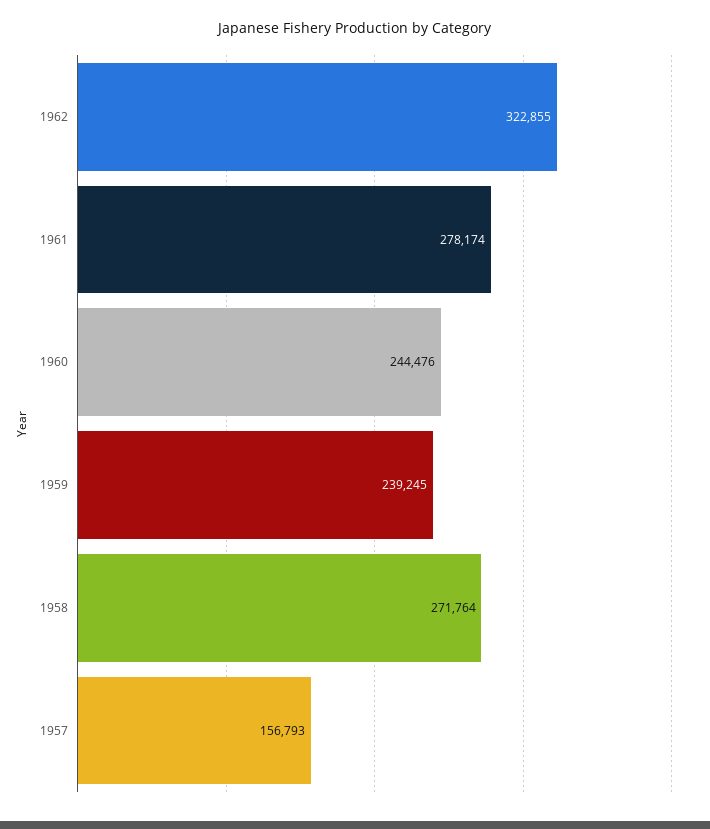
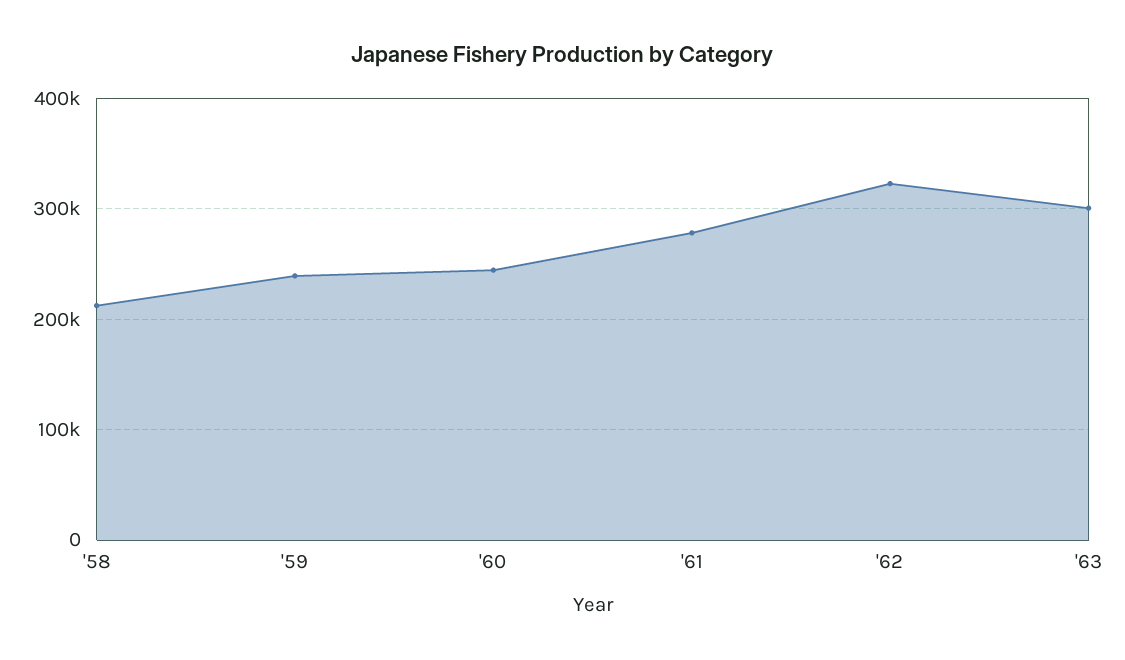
1958: 271764 -> 210000
1957: 156793 -> none
'63: none -> 300000

